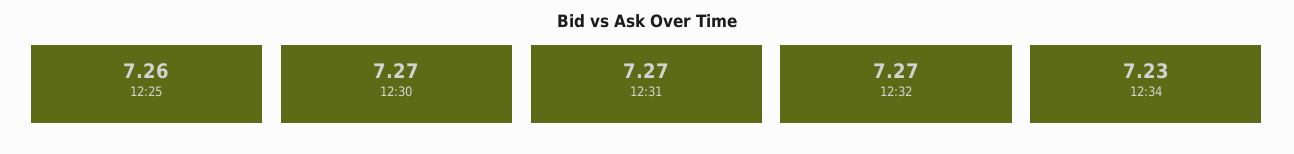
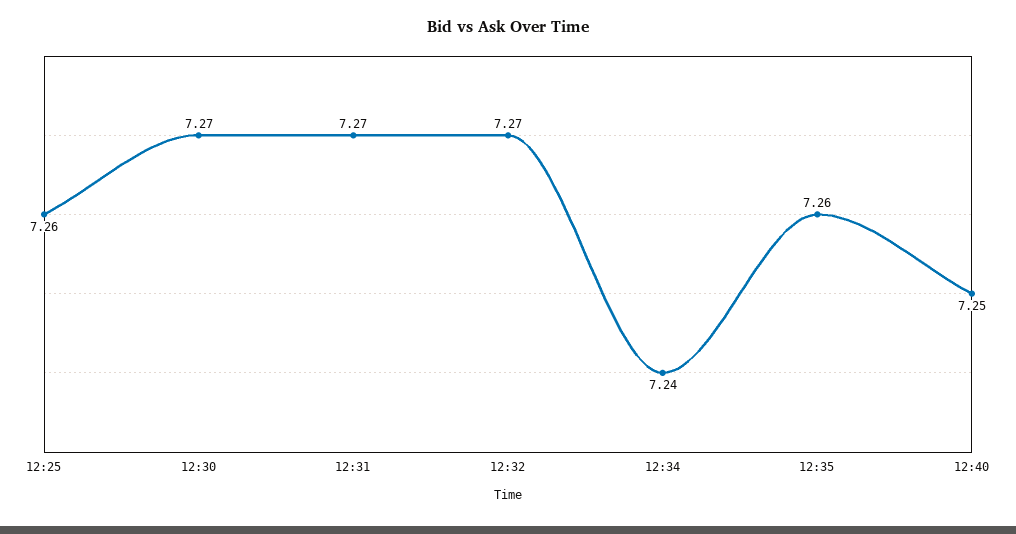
12:34: 7.23 -> 7.24
12:35: none -> 7.26
12:40: none -> 7.25

